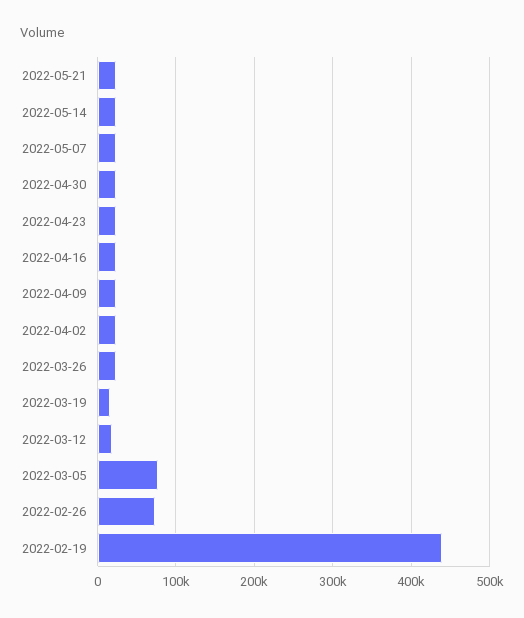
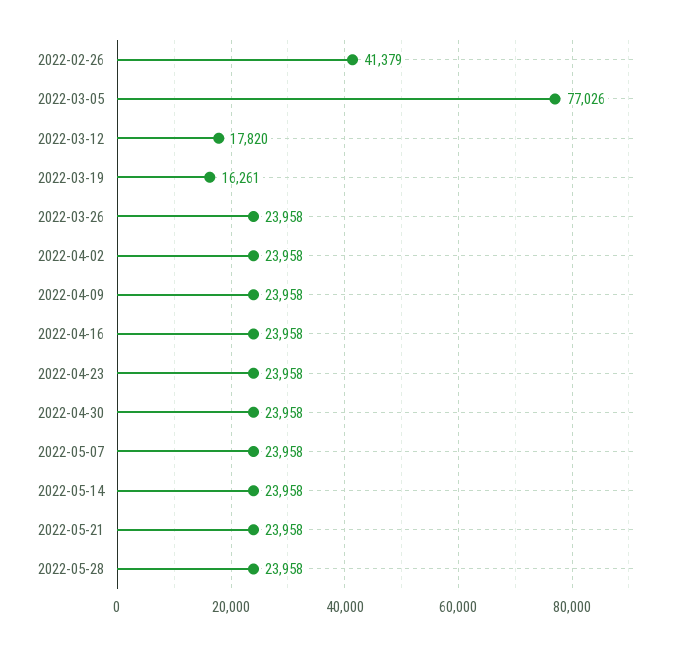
2022-02-26: 70000 -> 41379
2022-02-19: 440000 -> none
2022-05-28: none -> 23958

